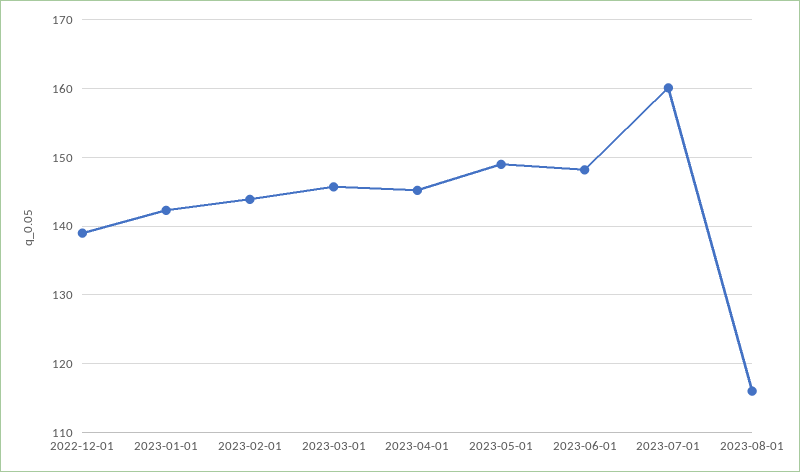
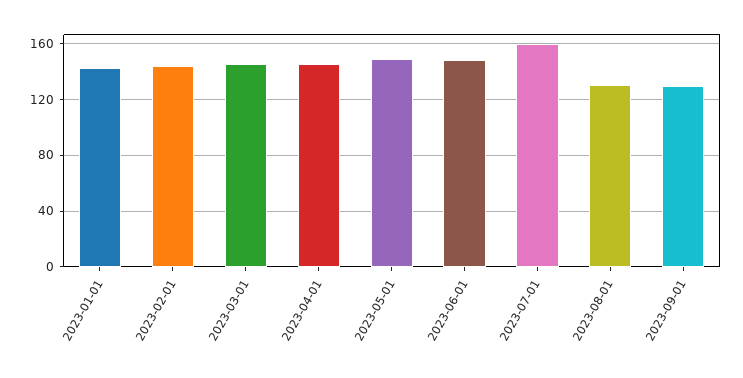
2022-12-01: 139 -> none
2023-08-01: 116 -> 130
2023-09-01: none -> 130

